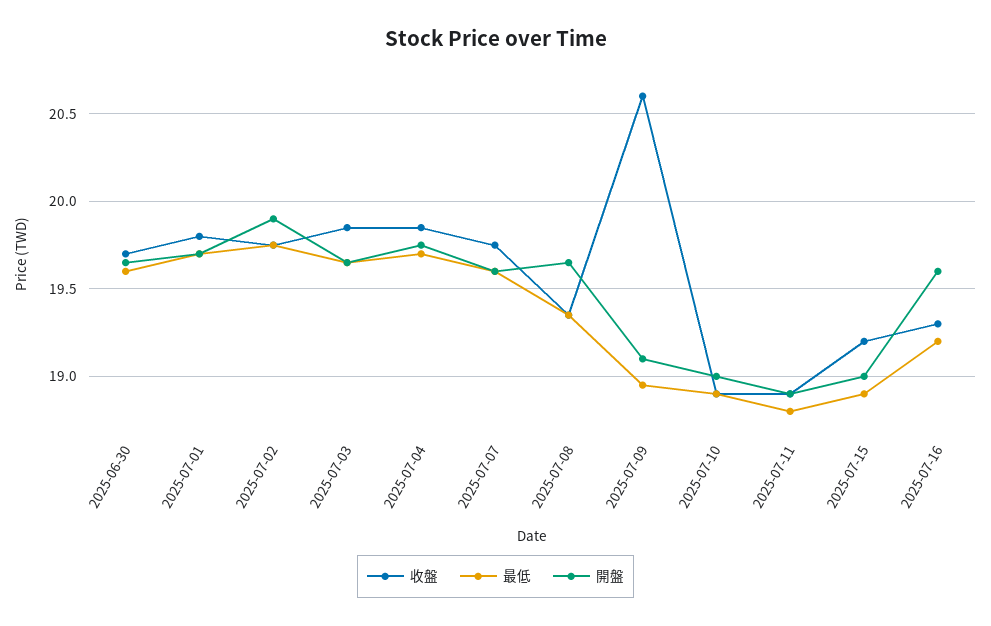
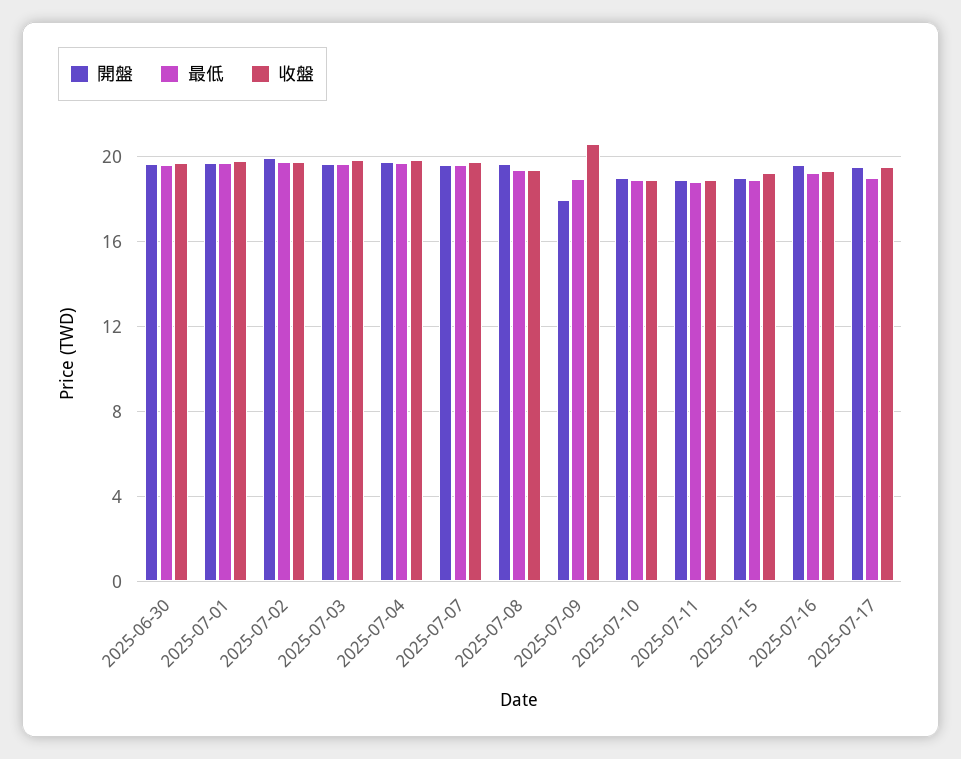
開盤, 2025-07-09: 19.1 -> 18
開盤, 2025-07-17: none -> 19.5
最低, 2025-07-17: none -> 19
收盤, 2025-07-17: none -> 19.5

